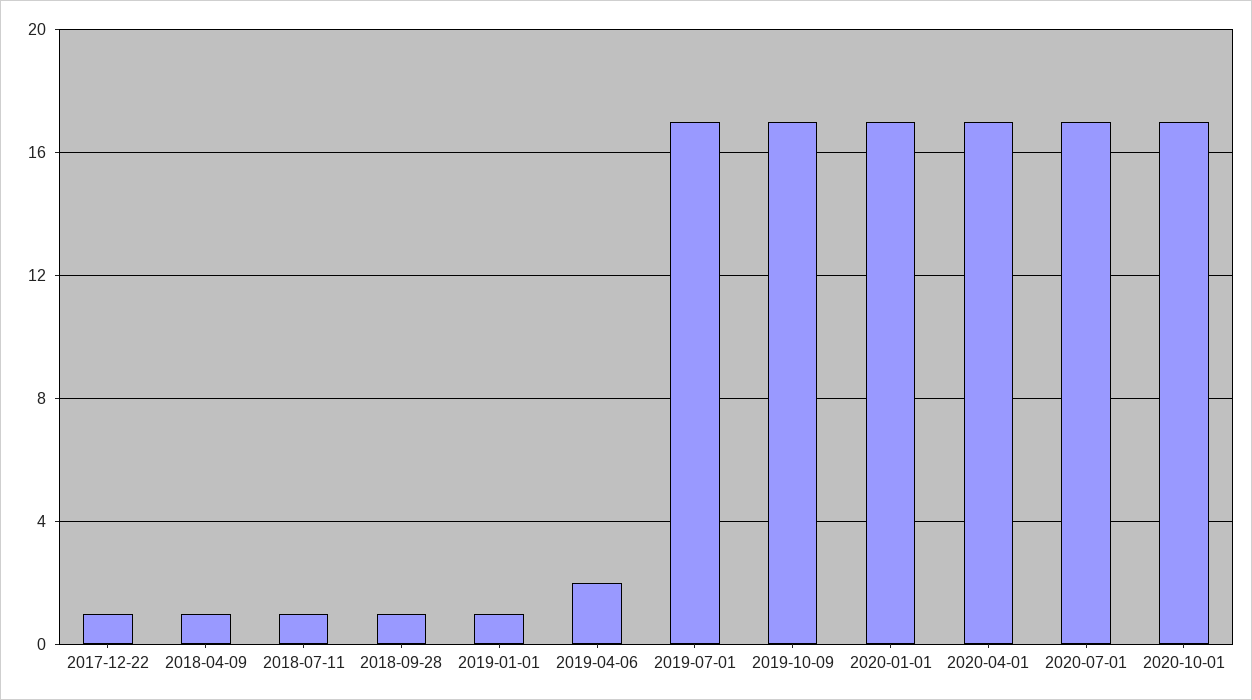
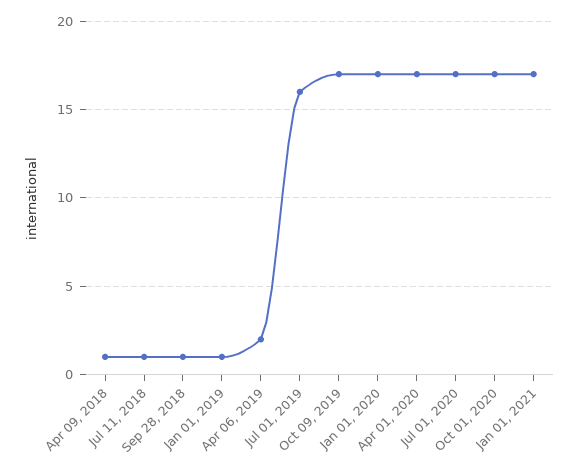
2017-12-22: 1 -> none
2019-07-01: 17 -> 16
Jan 01, 2021: none -> 17

